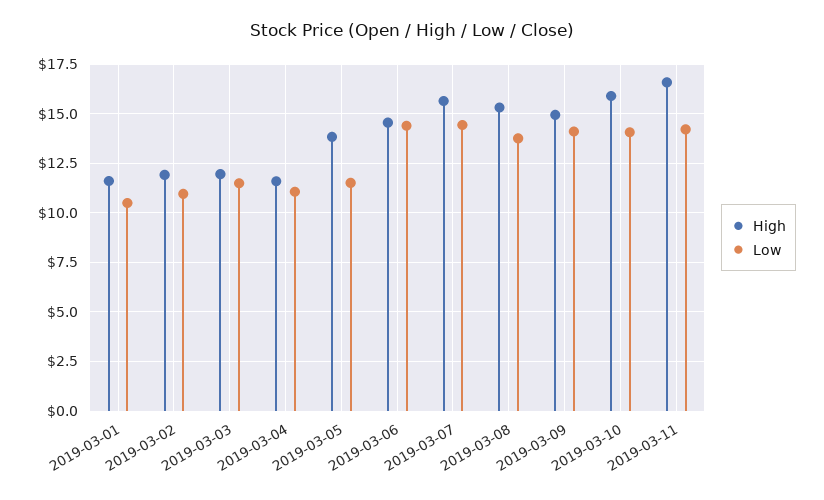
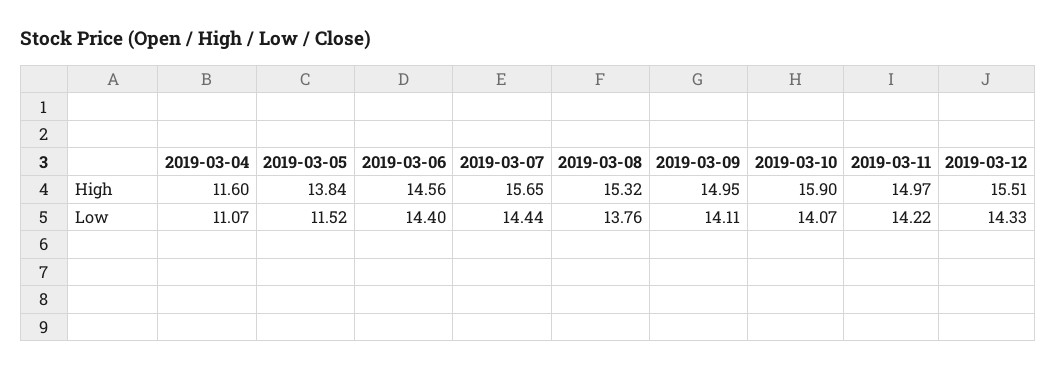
High, 2019-03-01: 11.5 -> none
Low, 2019-03-01: 10.5 -> none
High, 2019-03-02: 12 -> none
Low, 2019-03-02: 11 -> none
High, 2019-03-03: 12 -> none
Low, 2019-03-03: 11.5 -> none
High, 2019-03-11: 16.5 -> 14.97
High, 2019-03-12: none -> 15.51
Low, 2019-03-12: none -> 14.33

